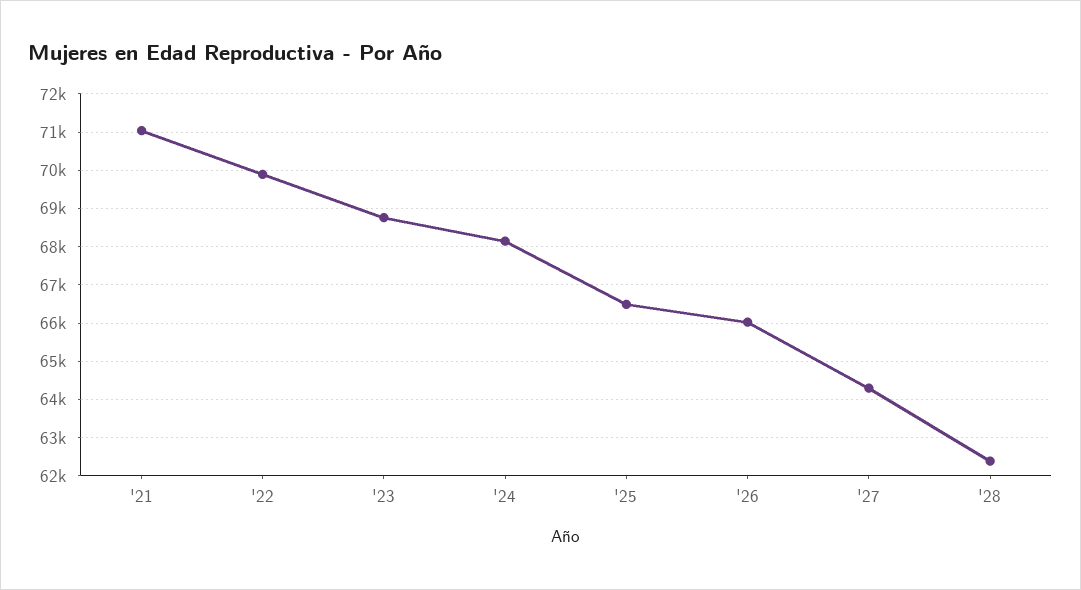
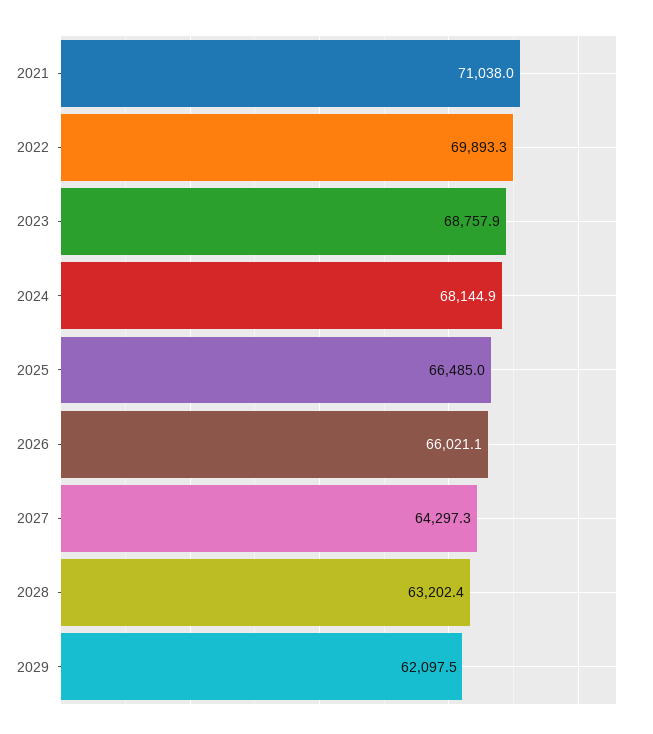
'28: 62400 -> 63202.4
2029: none -> 62097.5

